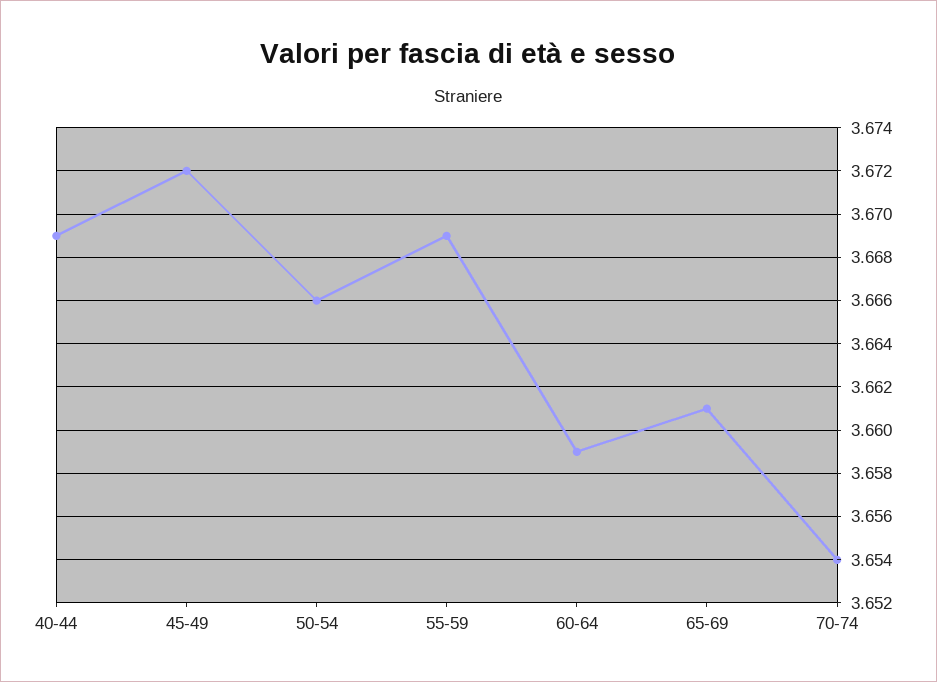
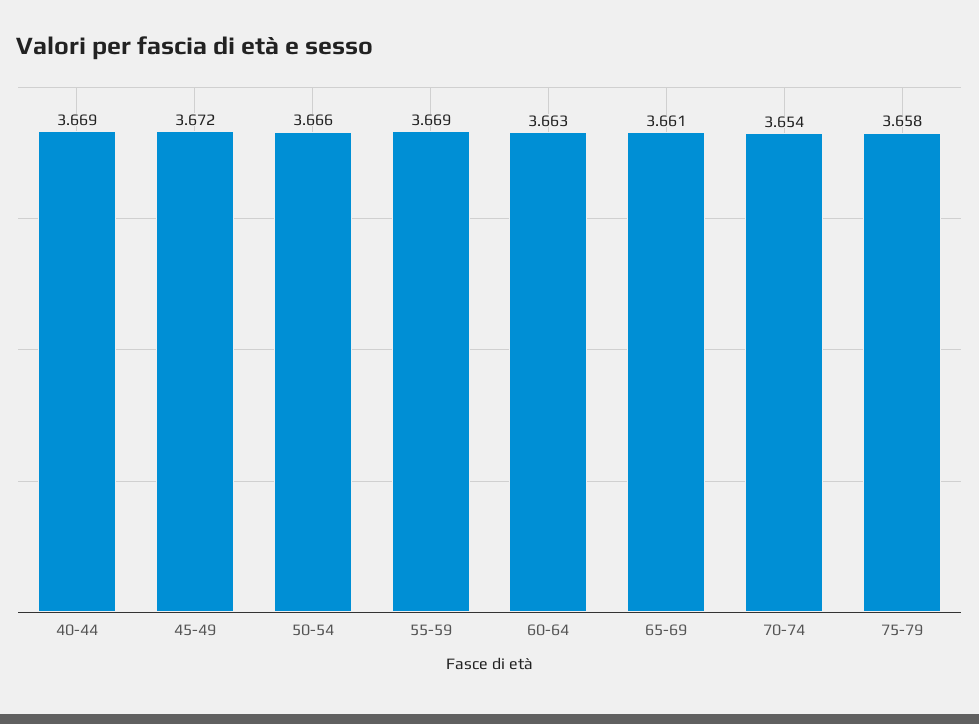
60-64: 3.659 -> 3.663
75-79: none -> 3.658

